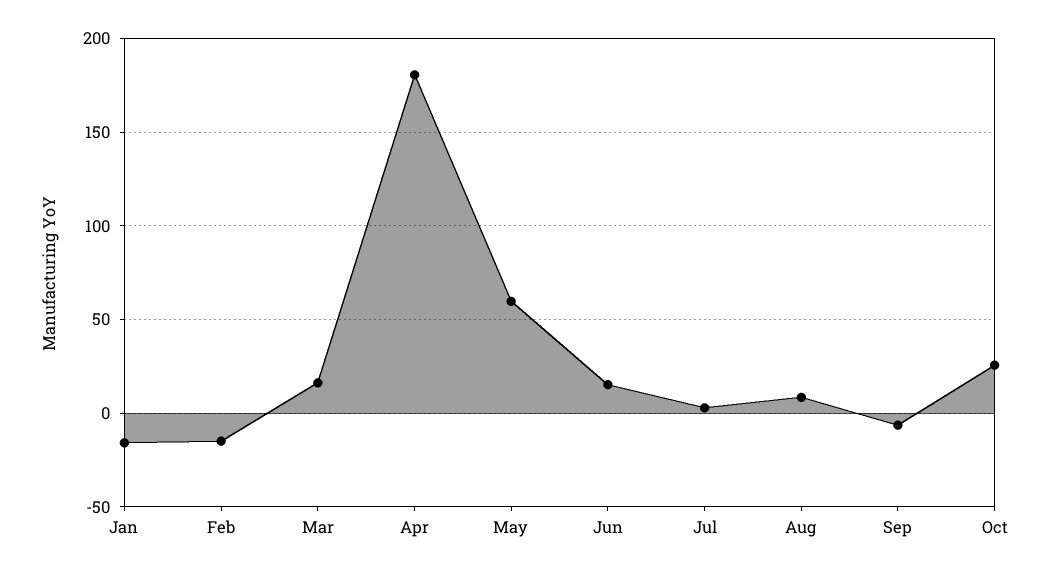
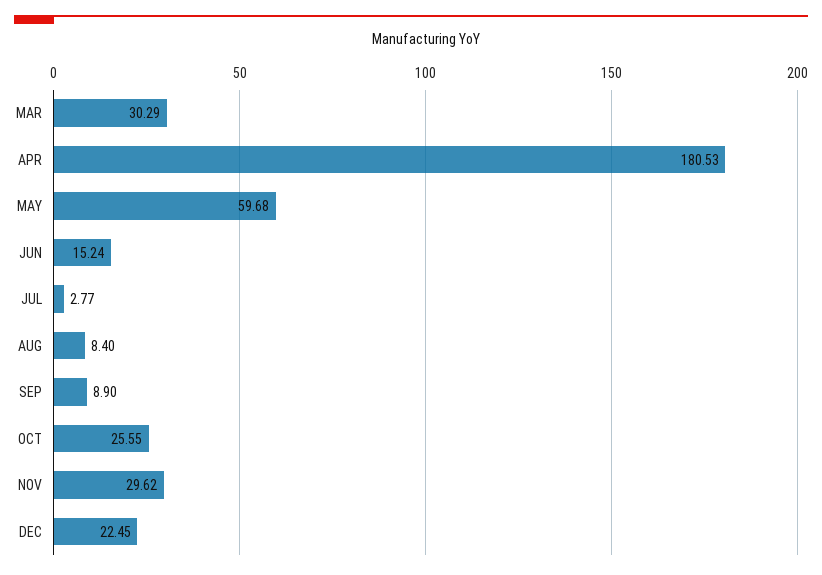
Jan: -15 -> none
Feb: -15 -> none
Mar: 15 -> 30.29
Sep: -5 -> 8.9
NOV: none -> 29.62
DEC: none -> 22.45

